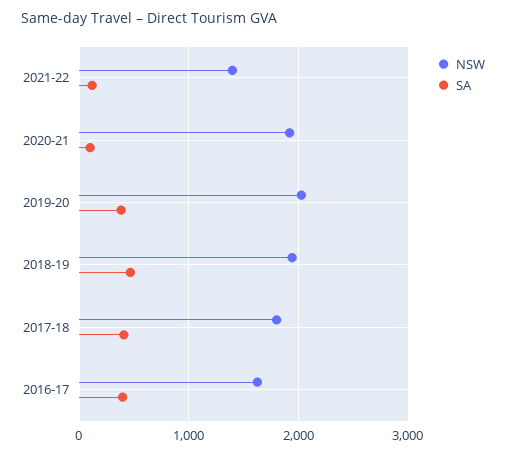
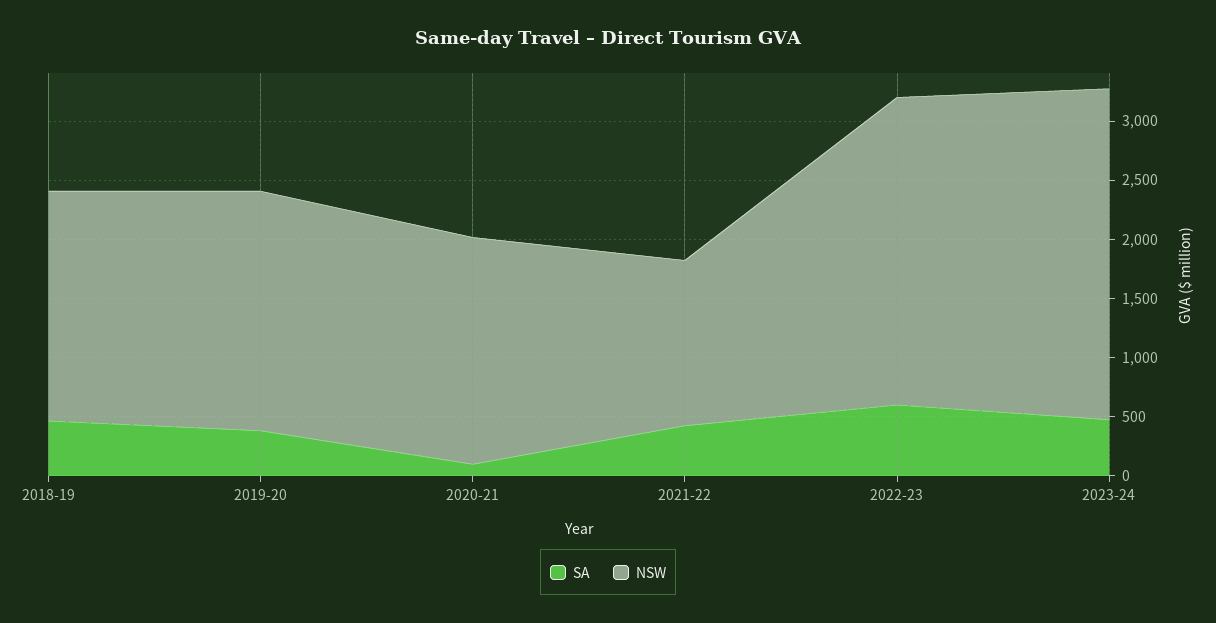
SA, 2021-22: 100 -> 400
NSW, 2017-18: 1800 -> none
SA, 2017-18: 400 -> none
NSW, 2016-17: 1600 -> none
SA, 2016-17: 400 -> none
SA, 2022-23: none -> 600
NSW, 2022-23: none -> 2600
SA, 2023-24: none -> 500
NSW, 2023-24: none -> 2800

